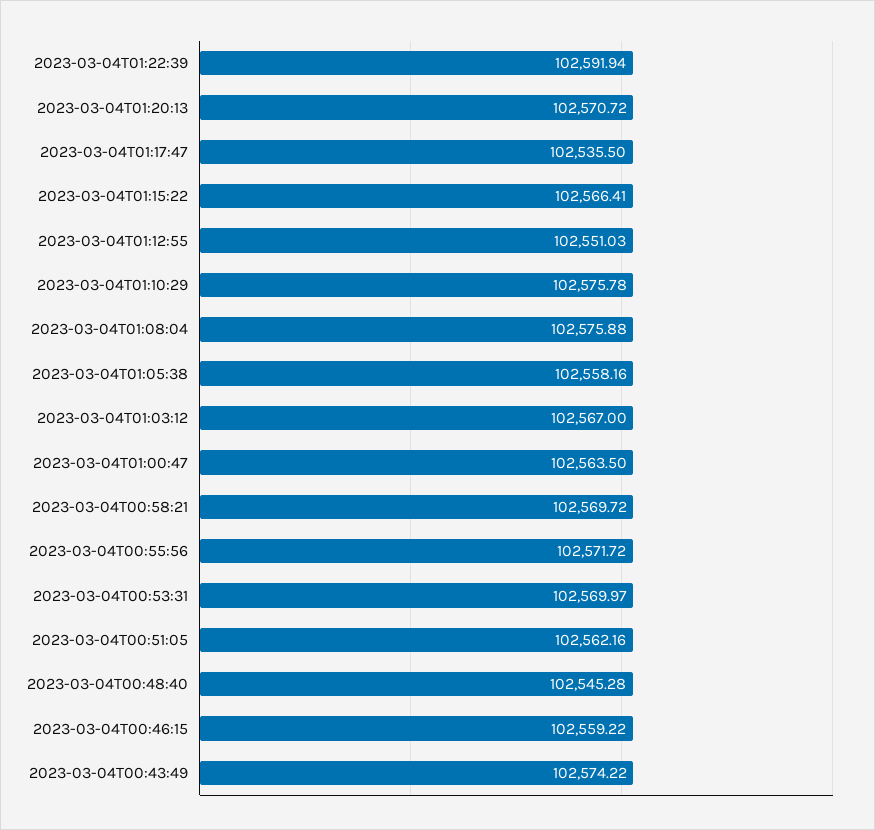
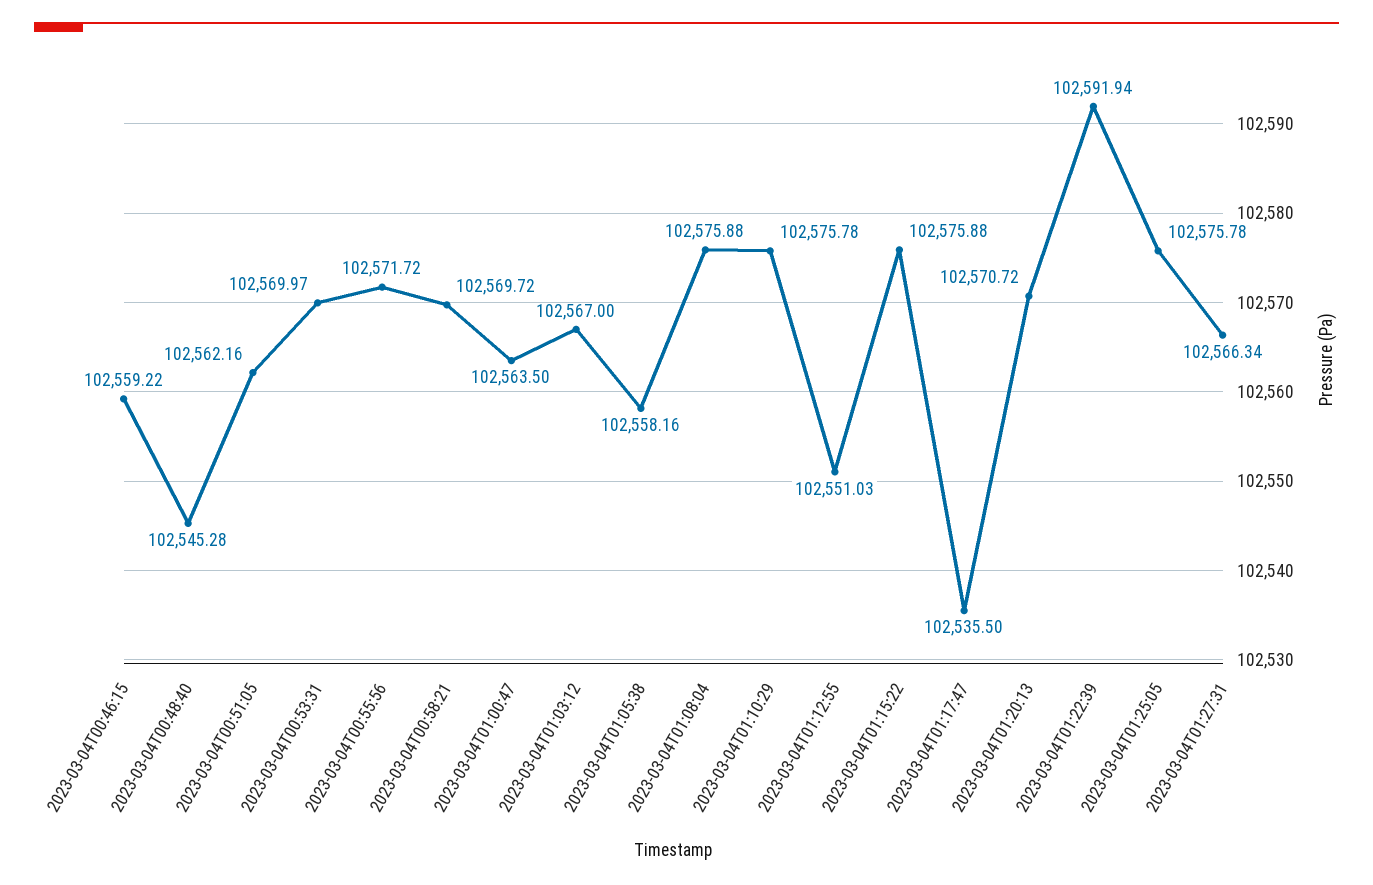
2023-03-04T01:15:22: 102566.41 -> 102575.88
2023-03-04T00:43:49: 102574.22 -> none
2023-03-04T01:25:05: none -> 102575.78
2023-03-04T01:27:31: none -> 102566.34

